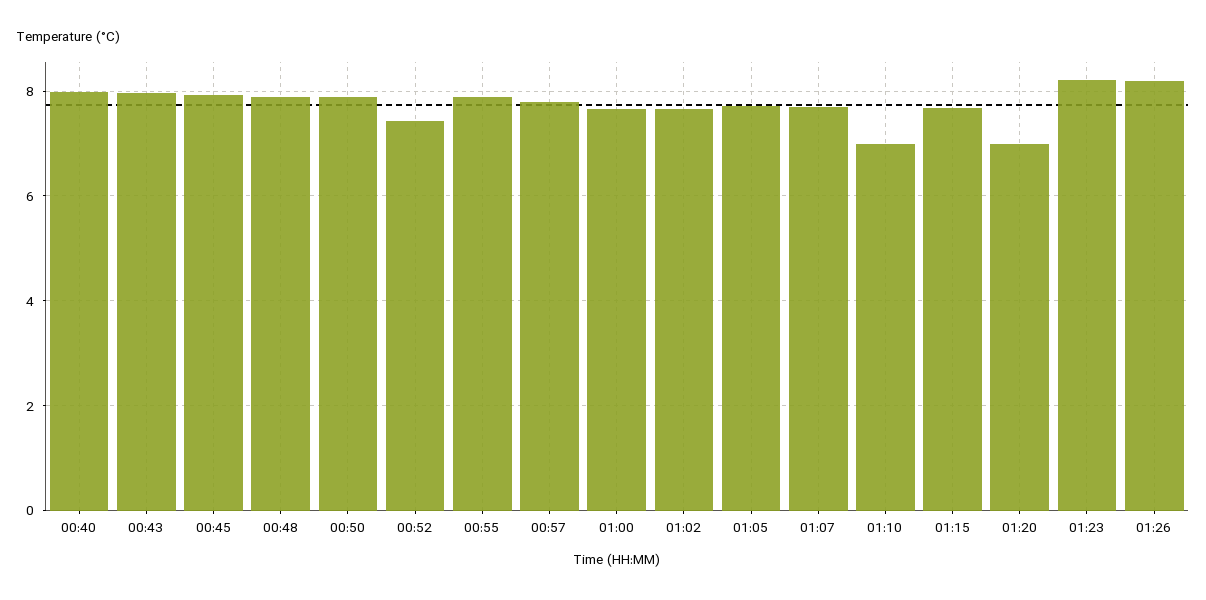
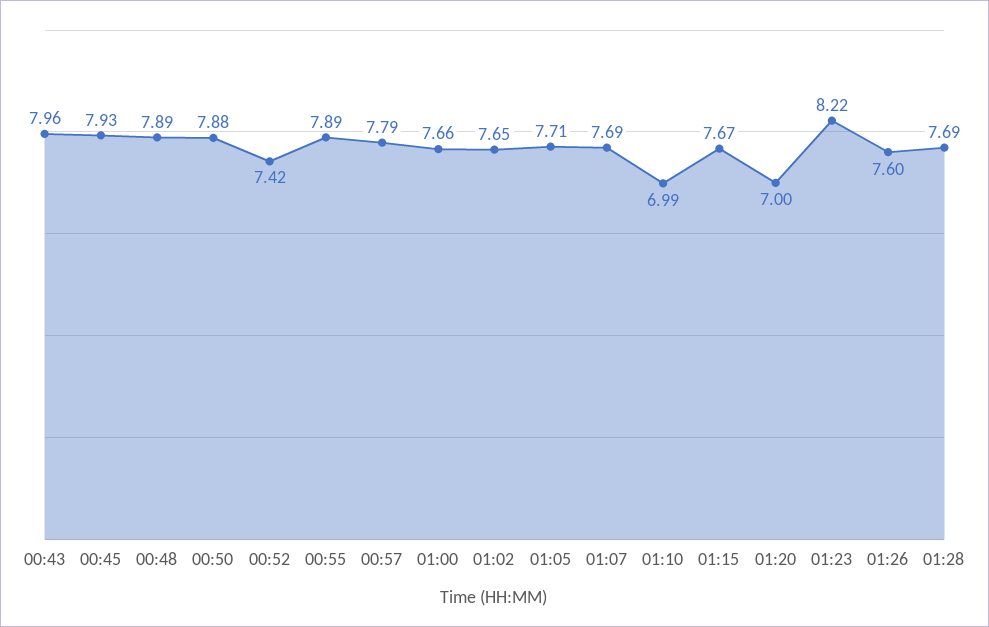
00:40: 8 -> none
01:26: 8.2 -> 7.6
01:28: none -> 7.69

